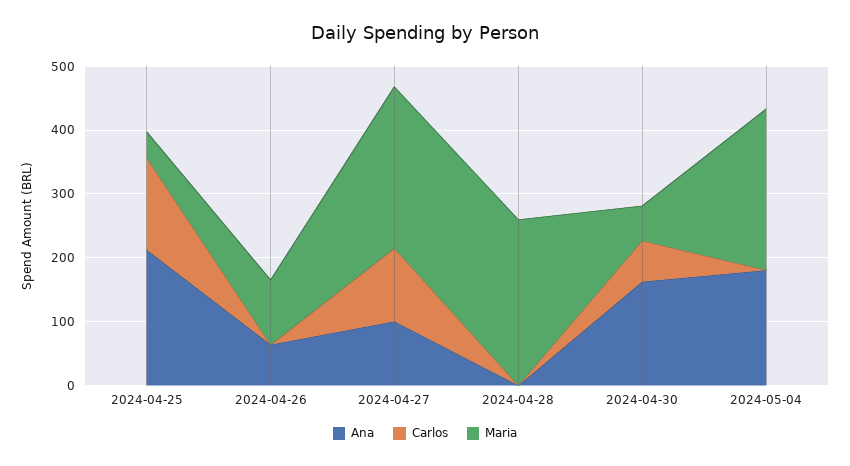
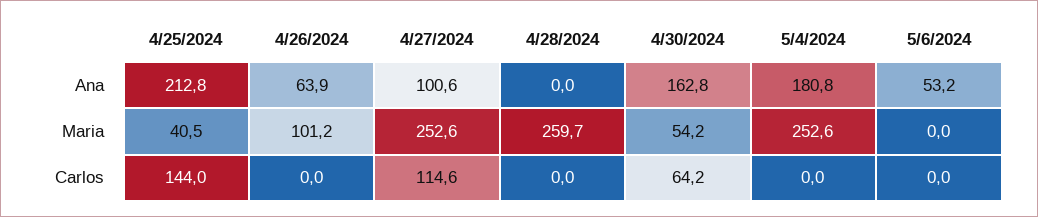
Ana, 5/6/2024: none -> 53.2
Maria, 5/6/2024: none -> 0
Carlos, 5/6/2024: none -> 0

